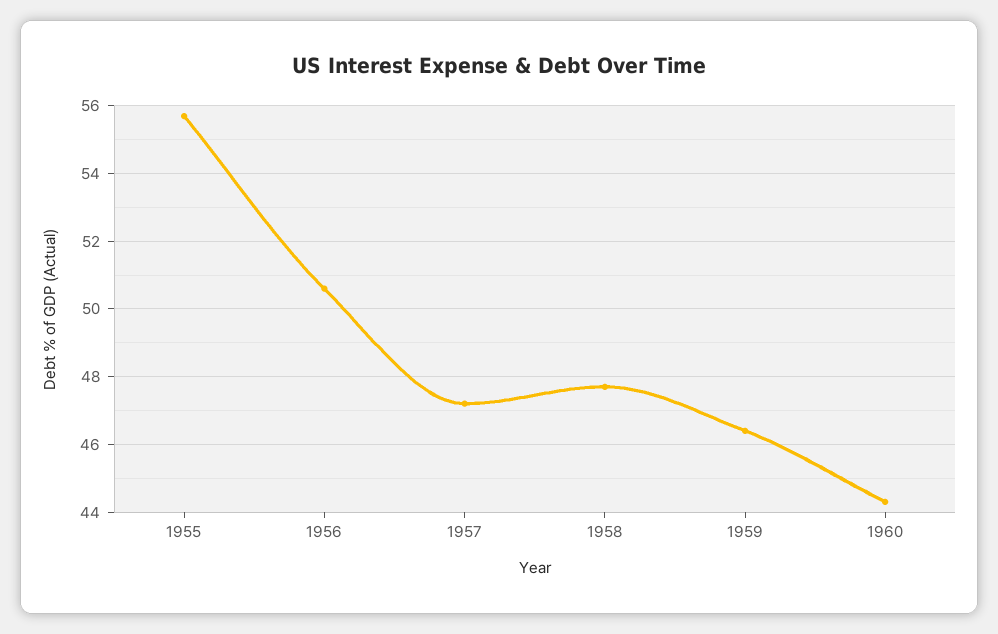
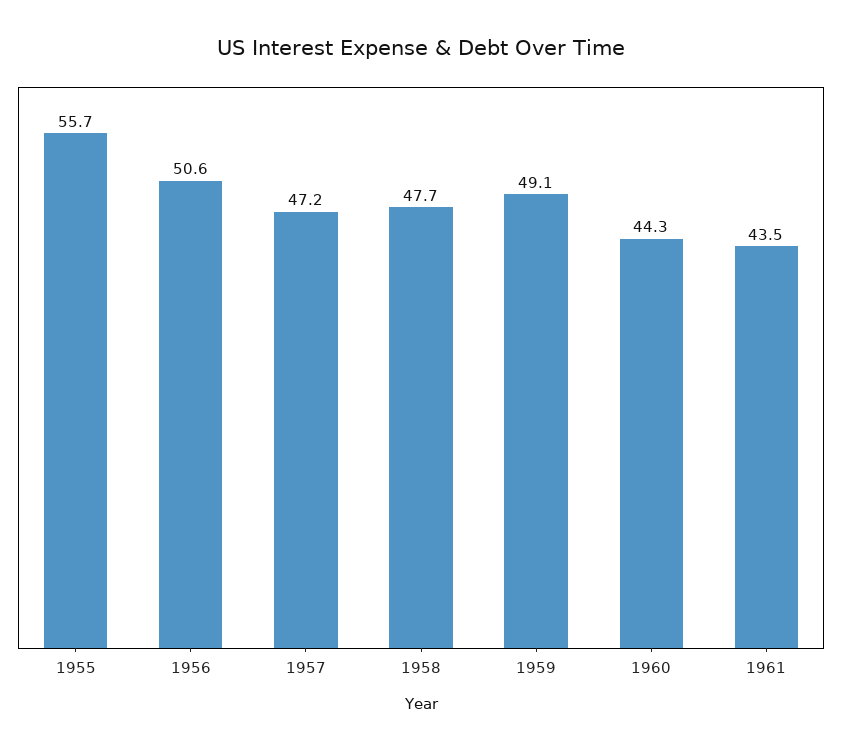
1959: 46.5 -> 49.1
1961: none -> 43.5

